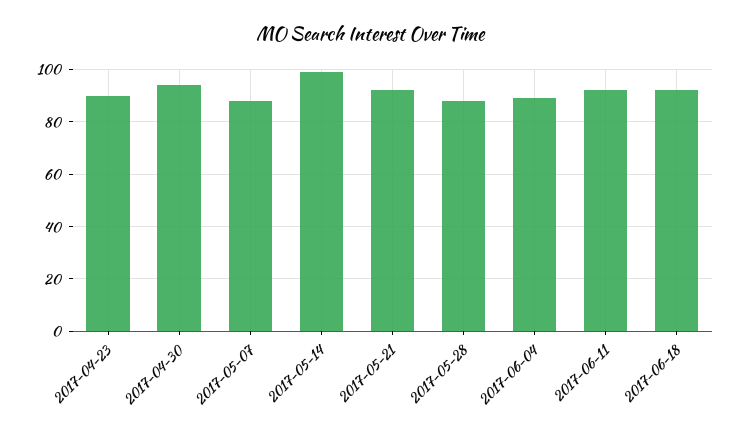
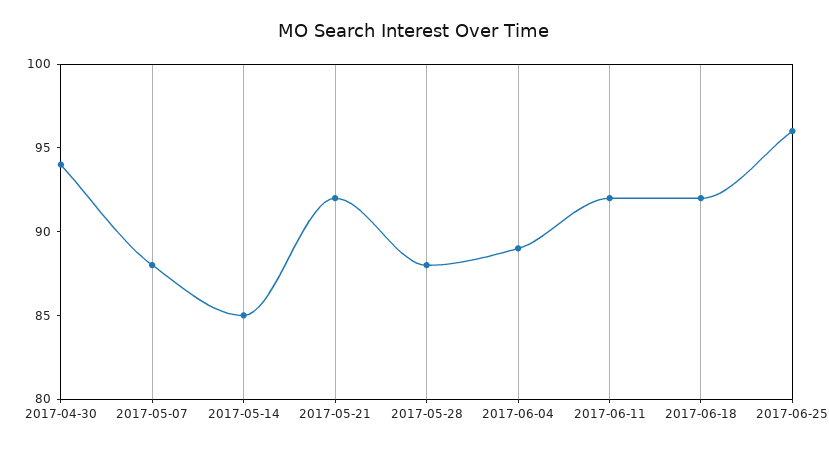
2017-04-23: 90 -> none
2017-05-14: 100 -> 85
2017-06-25: none -> 96

